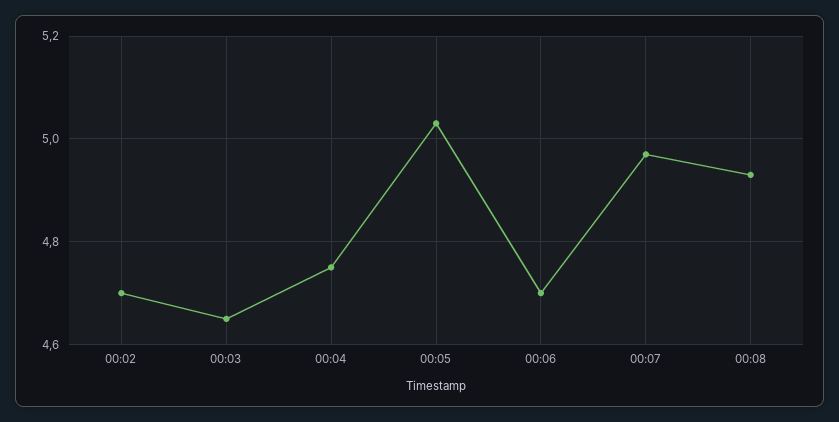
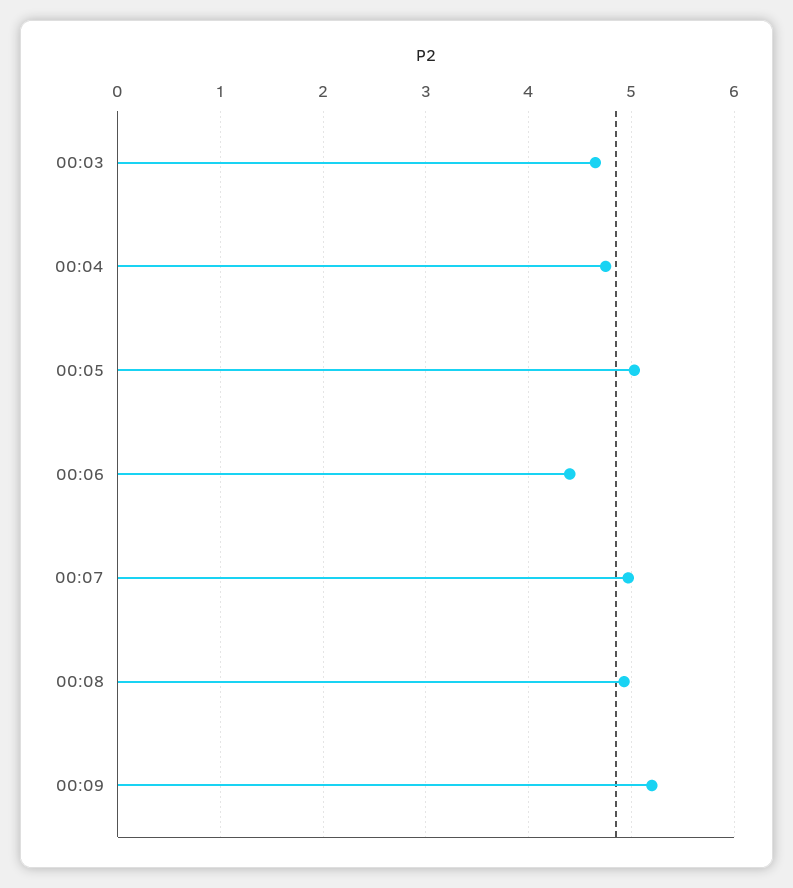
00:02: 4.7 -> none
00:06: 4.7 -> 4.4
00:09: none -> 5.2

